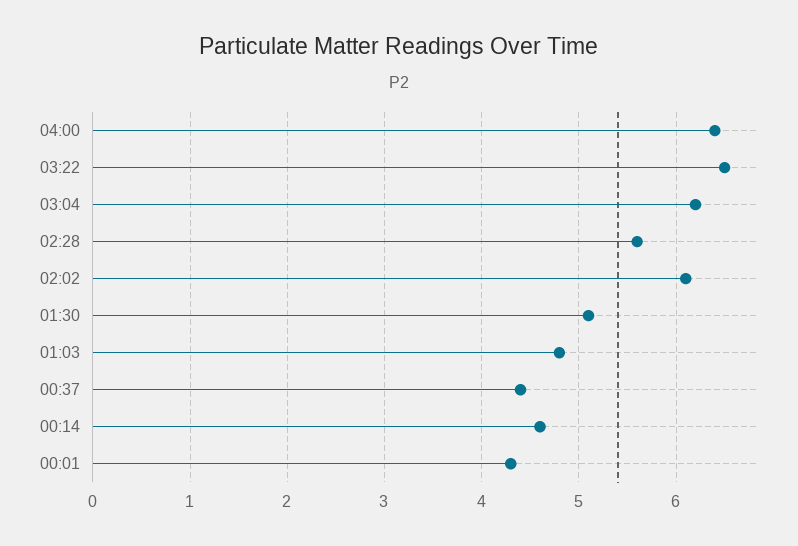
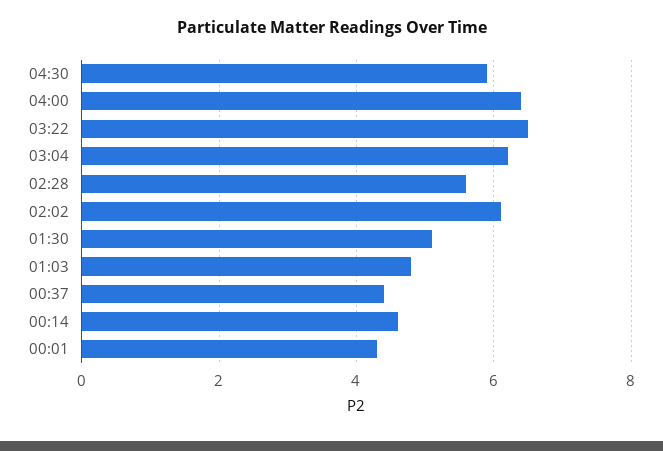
04:30: none -> 6

